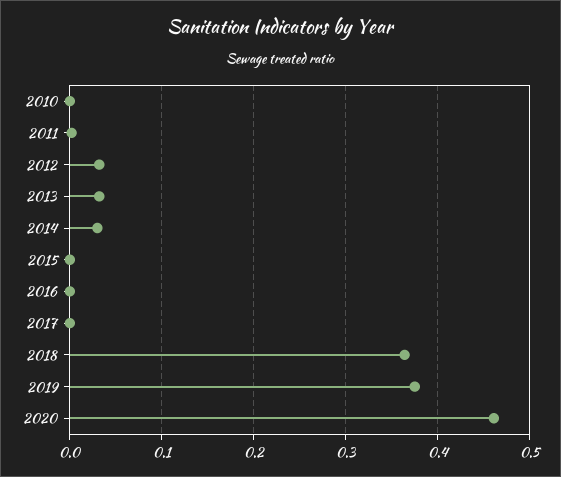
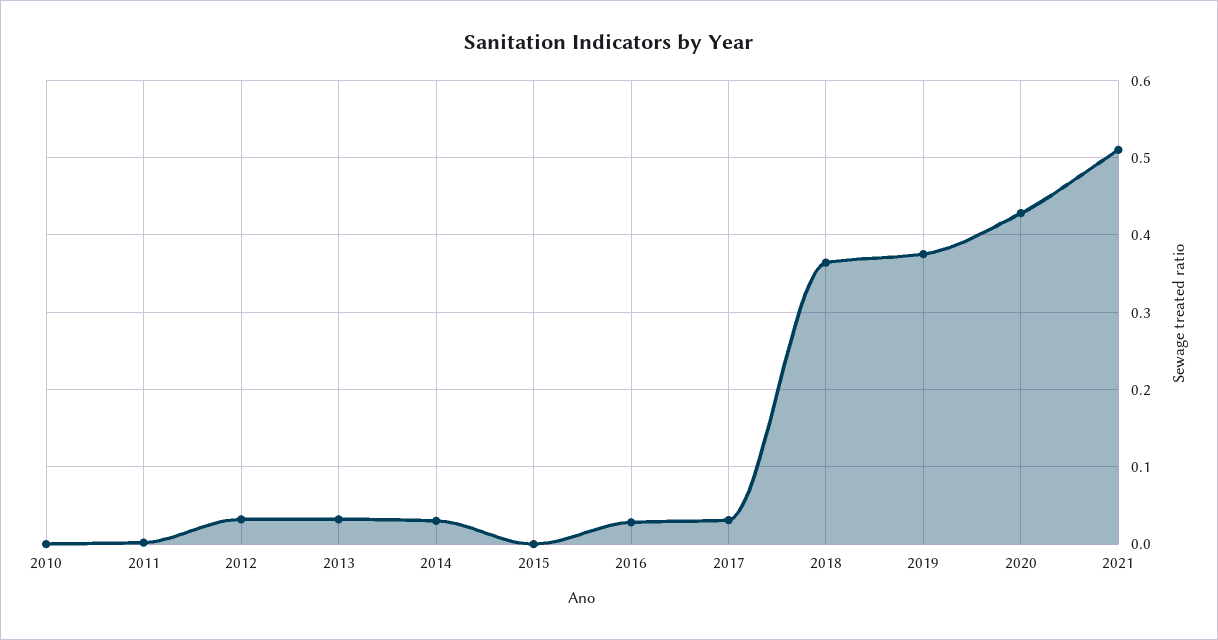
2016: 0 -> 0.03
2017: 0 -> 0.03
2020: 0.46 -> 0.43
2021: none -> 0.51

